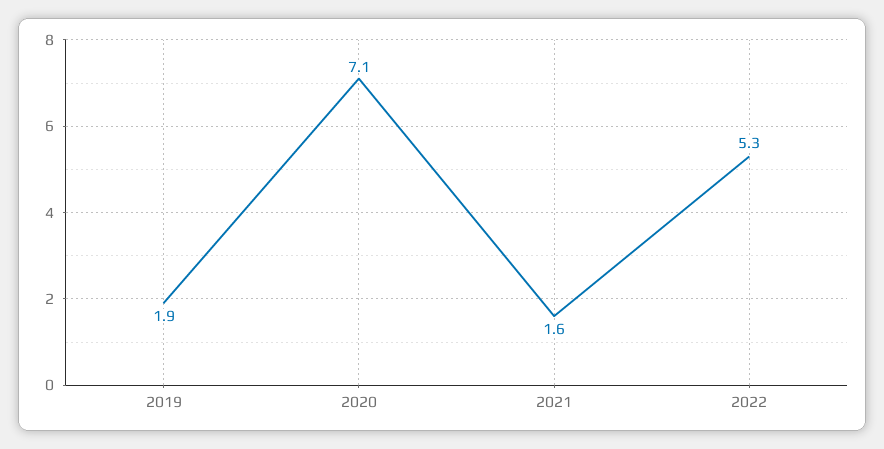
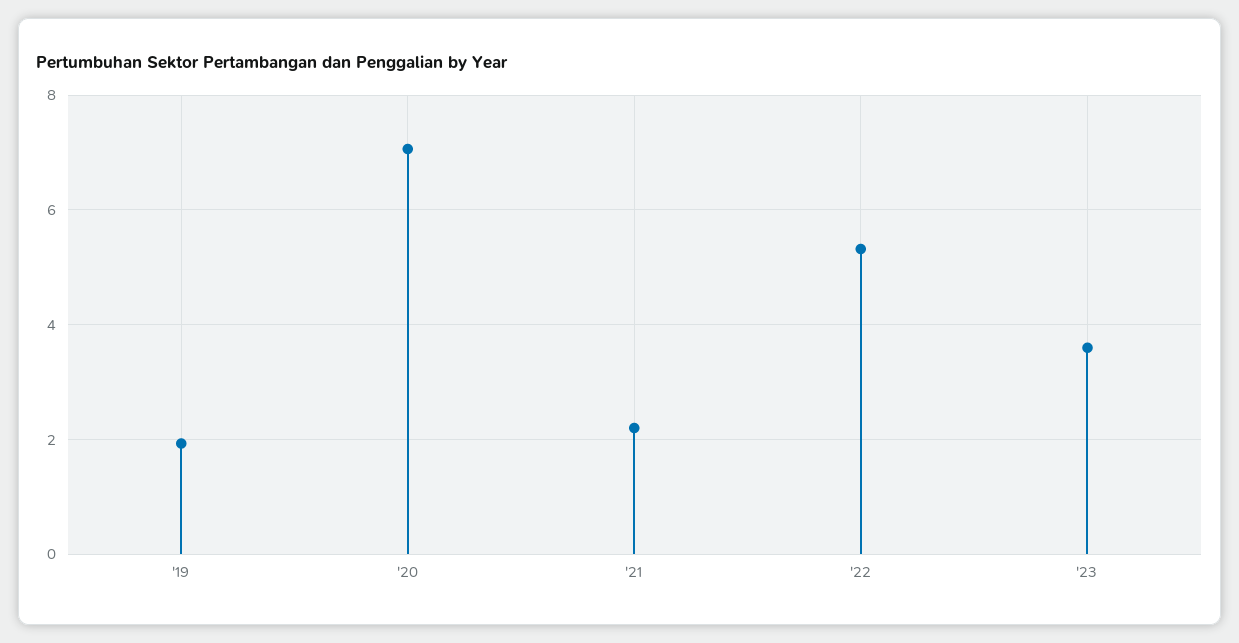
2021: 1.6 -> 2.2
'23: none -> 3.6

